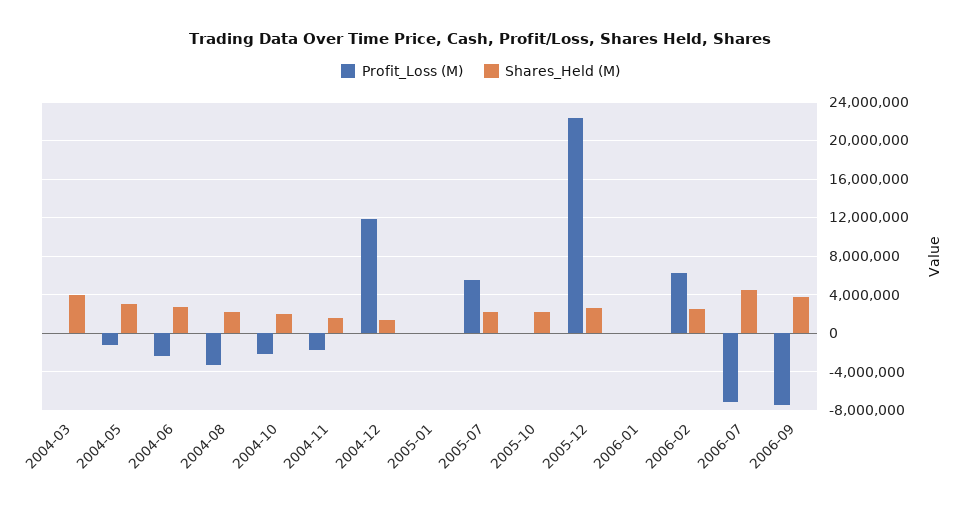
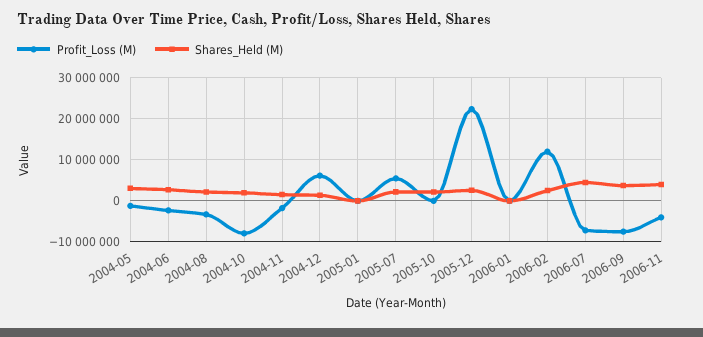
Profit_Loss (M), 2004-03: 0 -> none
Shares_Held (M), 2004-03: 4000000 -> none
Profit_Loss (M), 2004-10: -2000000 -> -8000000
Profit_Loss (M), 2004-12: 12000000 -> 6000000
Profit_Loss (M), 2006-02: 6000000 -> 12000000
Profit_Loss (M), 2006-11: none -> -4000000
Shares_Held (M), 2006-11: none -> 4000000

